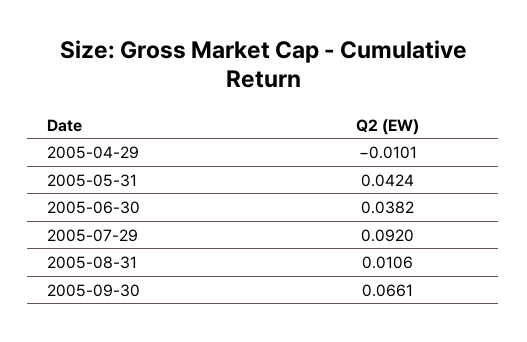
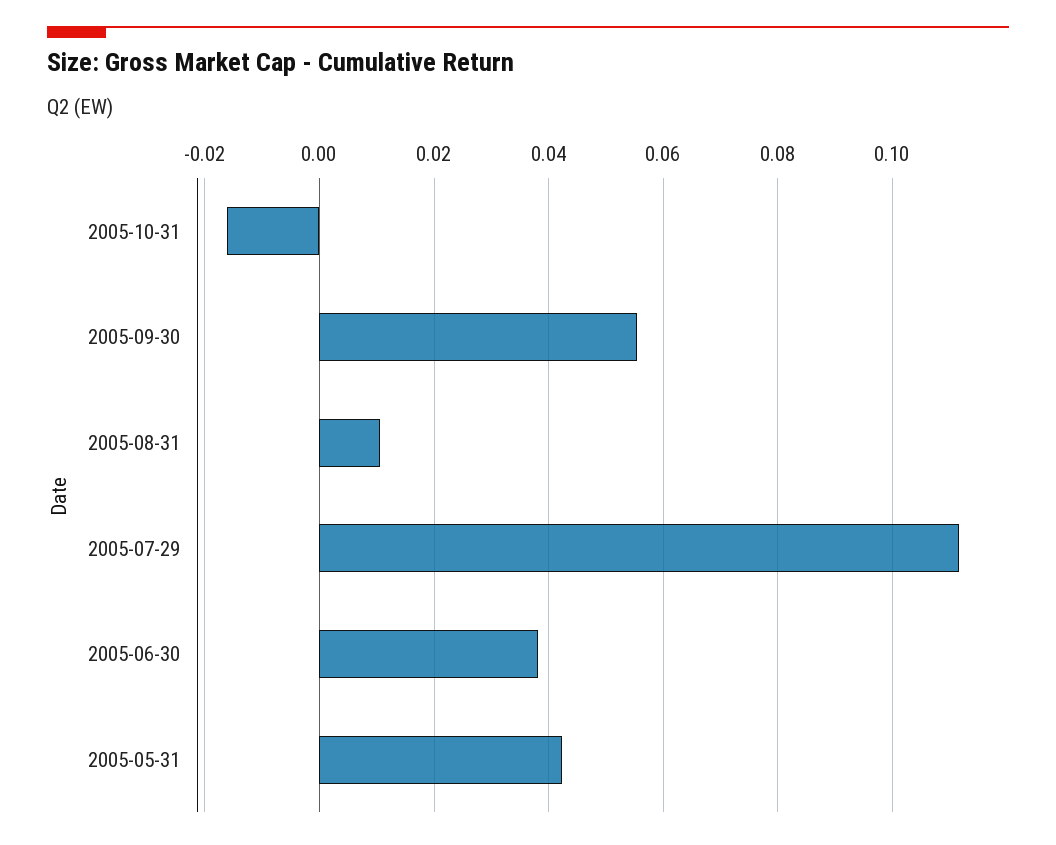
2005-04-29: -0.0101 -> none
2005-07-29: 0.092 -> 0.112
2005-09-30: 0.0661 -> 0.056
2005-10-31: none -> -0.016

